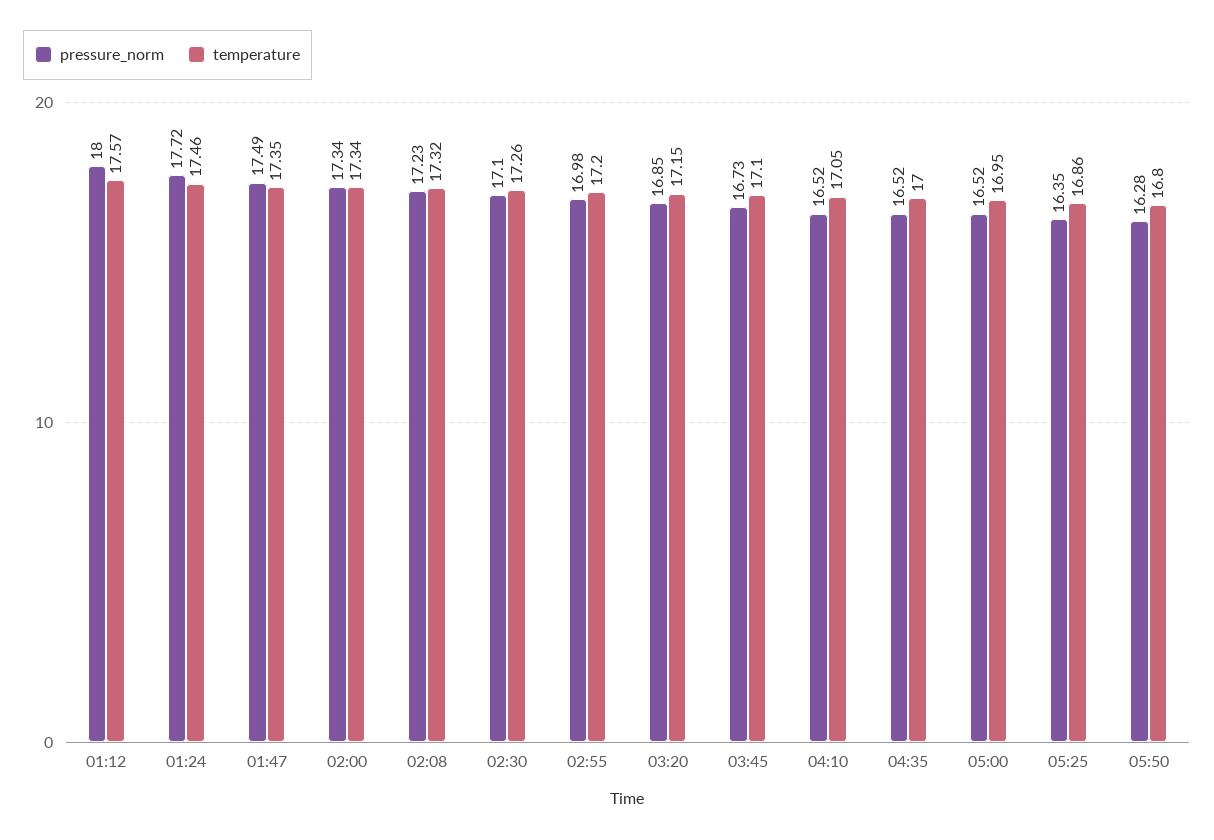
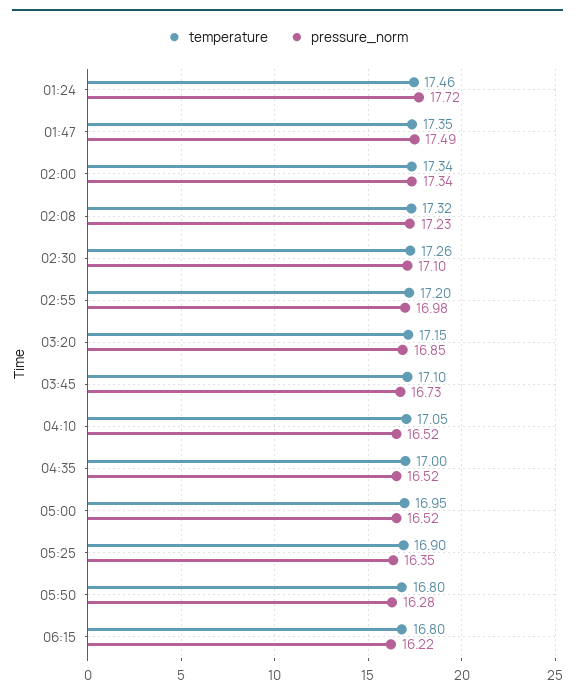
pressure_norm, 01:12: 18 -> none
temperature, 01:12: 17.57 -> none
temperature, 05:25: 16.86 -> 16.9
temperature, 06:15: none -> 16.8
pressure_norm, 06:15: none -> 16.22

